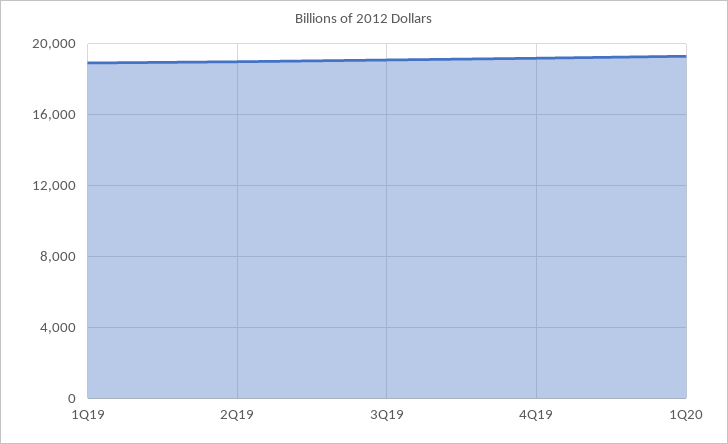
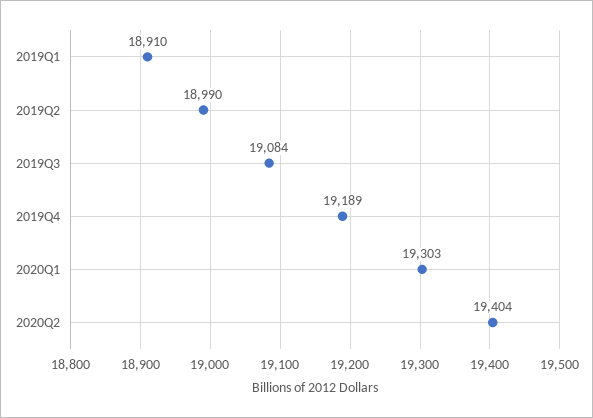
2020Q2: none -> 19404

